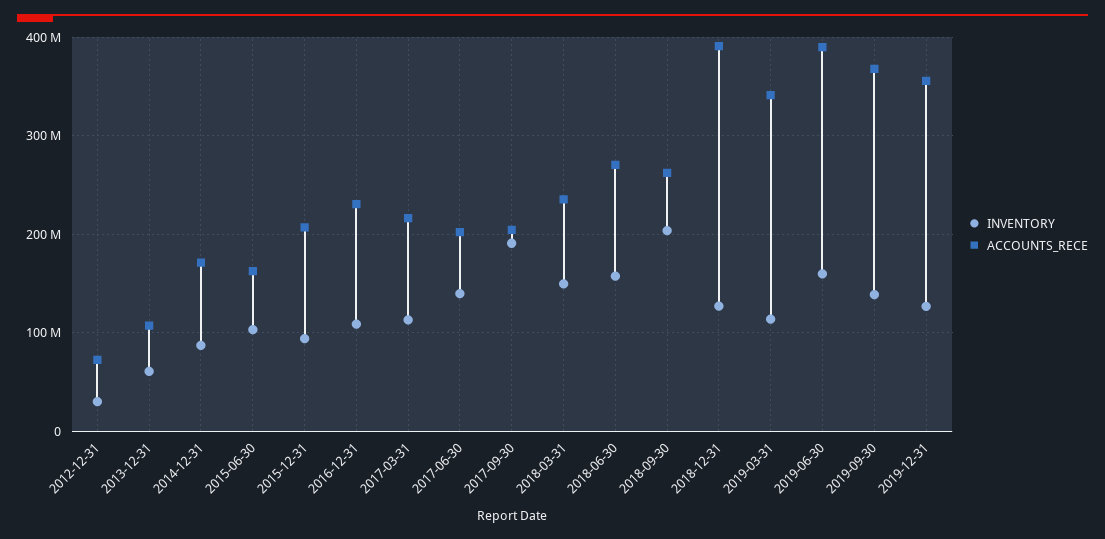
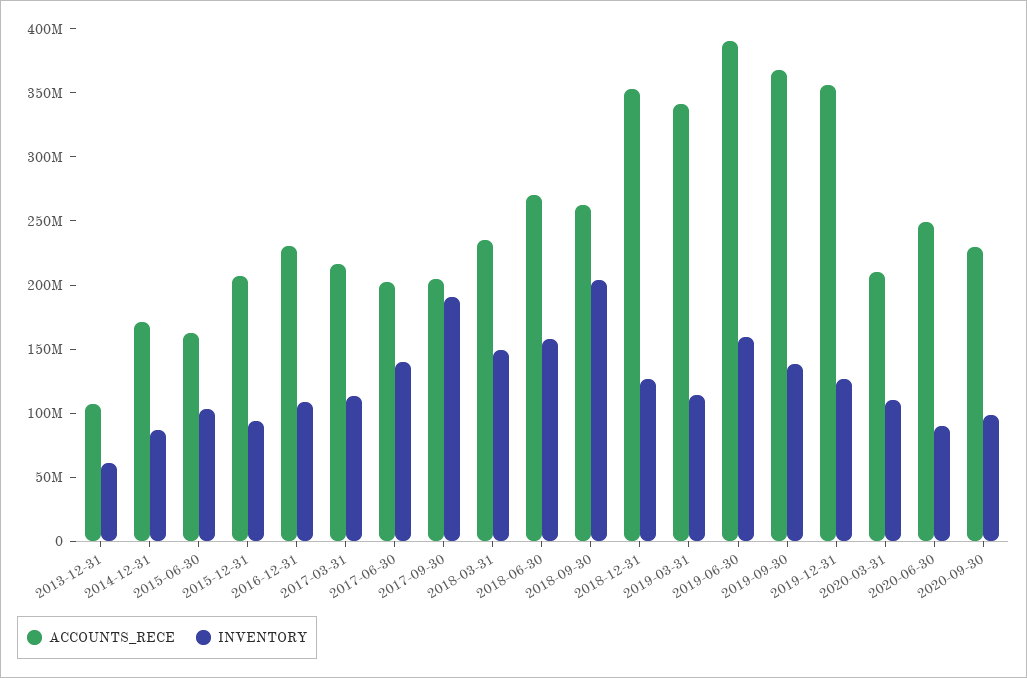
INVENTORY, 2012-12-31: 30000000 -> none
ACCOUNTS_RECE, 2012-12-31: 70000000 -> none
ACCOUNTS_RECE, 2018-12-31: 390000000 -> 350000000
ACCOUNTS_RECE, 2020-03-31: none -> 210000000
INVENTORY, 2020-03-31: none -> 110000000
ACCOUNTS_RECE, 2020-06-30: none -> 250000000
INVENTORY, 2020-06-30: none -> 90000000
ACCOUNTS_RECE, 2020-09-30: none -> 230000000
INVENTORY, 2020-09-30: none -> 100000000

